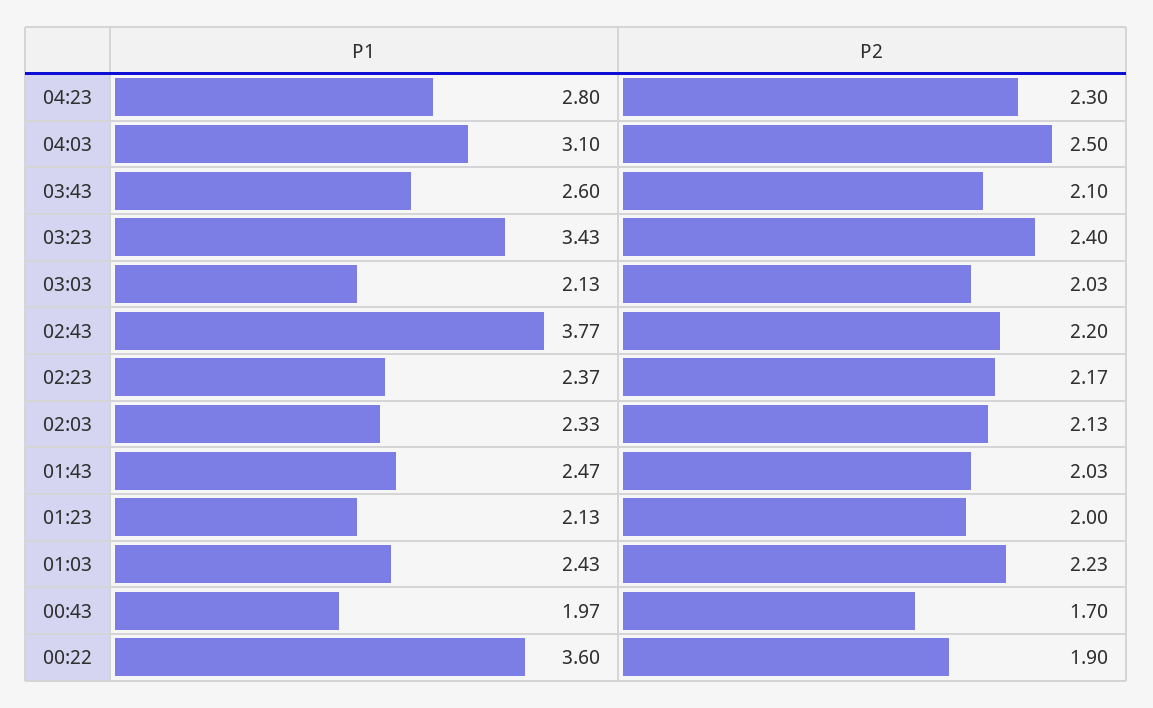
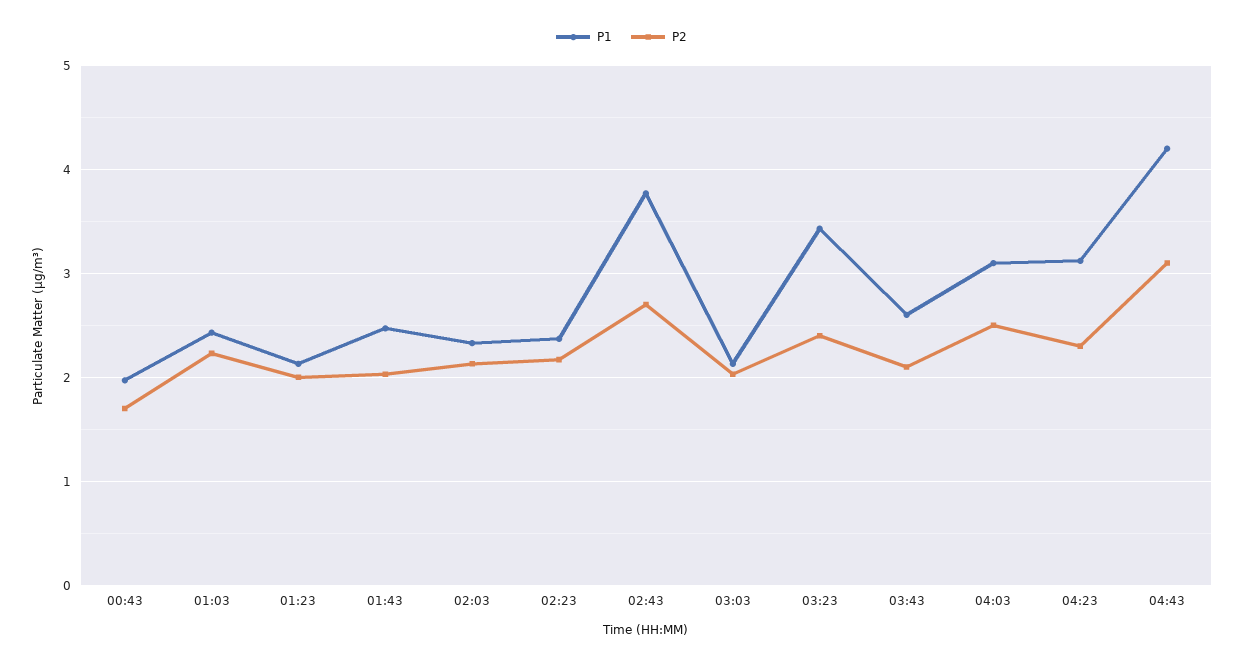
P1, 04:23: 2.8 -> 3.1
P2, 02:43: 2.2 -> 2.7
P1, 00:22: 3.6 -> none
P2, 00:22: 1.9 -> none
P1, 04:43: none -> 4.2
P2, 04:43: none -> 3.1

